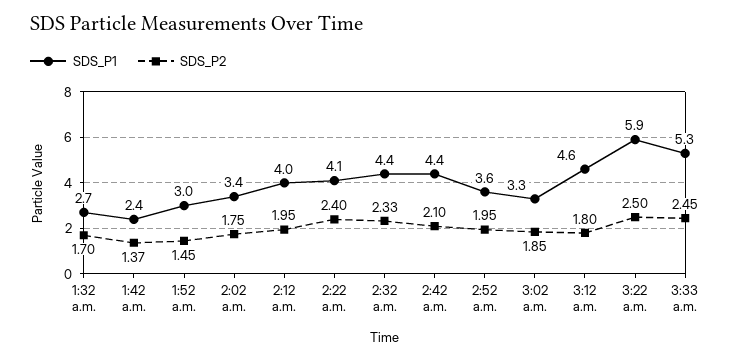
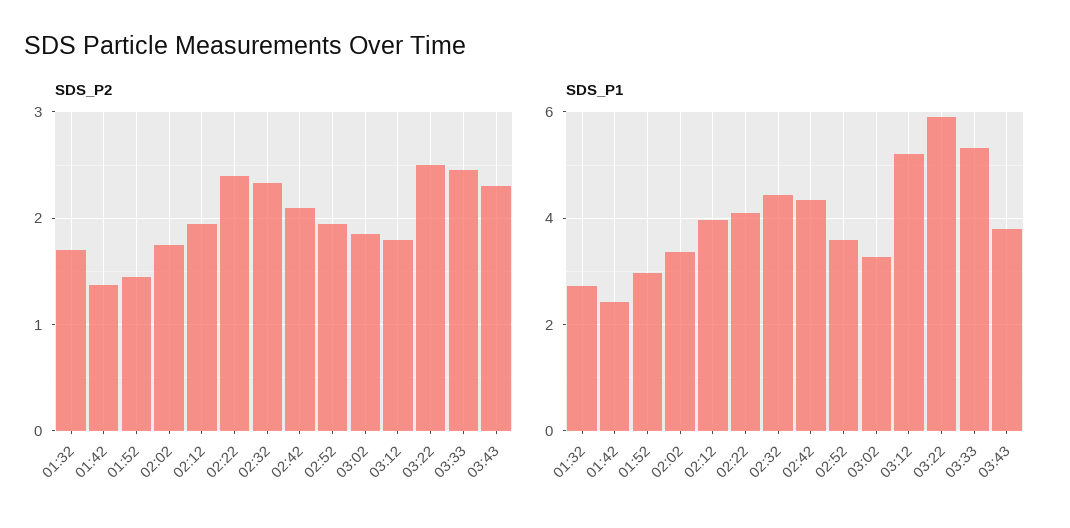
SDS_P1, 3:12 a.m.: 4.6 -> 5.2
SDS_P2, 03:43: none -> 2.3
SDS_P1, 03:43: none -> 3.8

